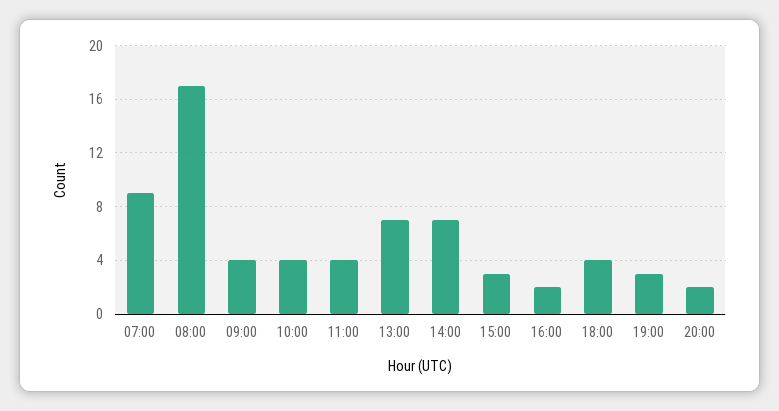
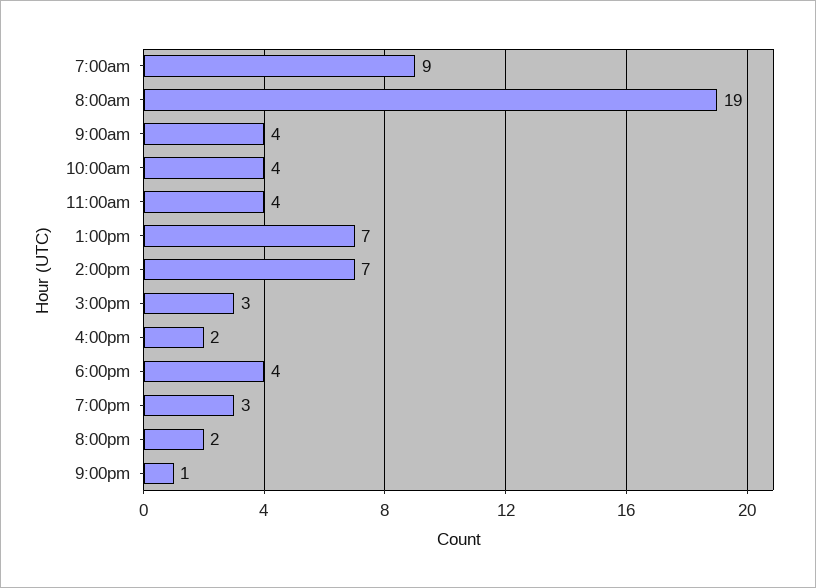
08:00: 17 -> 19
9:00pm: none -> 1

